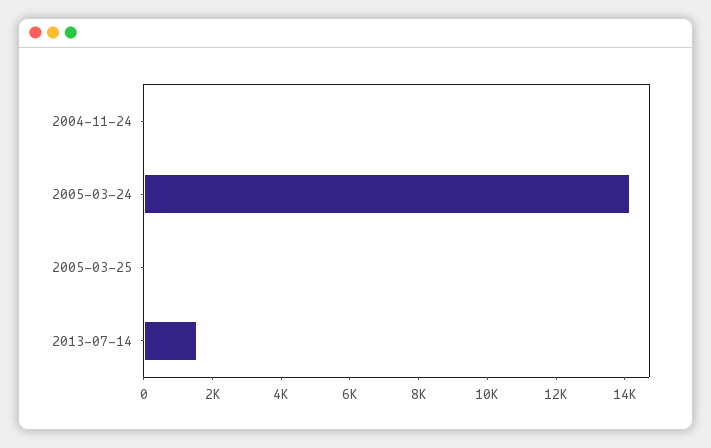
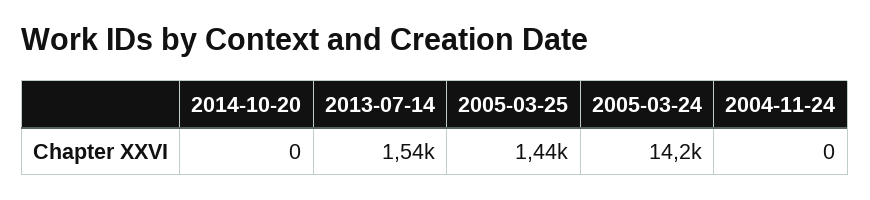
2005-03-25: 0 -> 1440
2014-10-20: none -> 0

